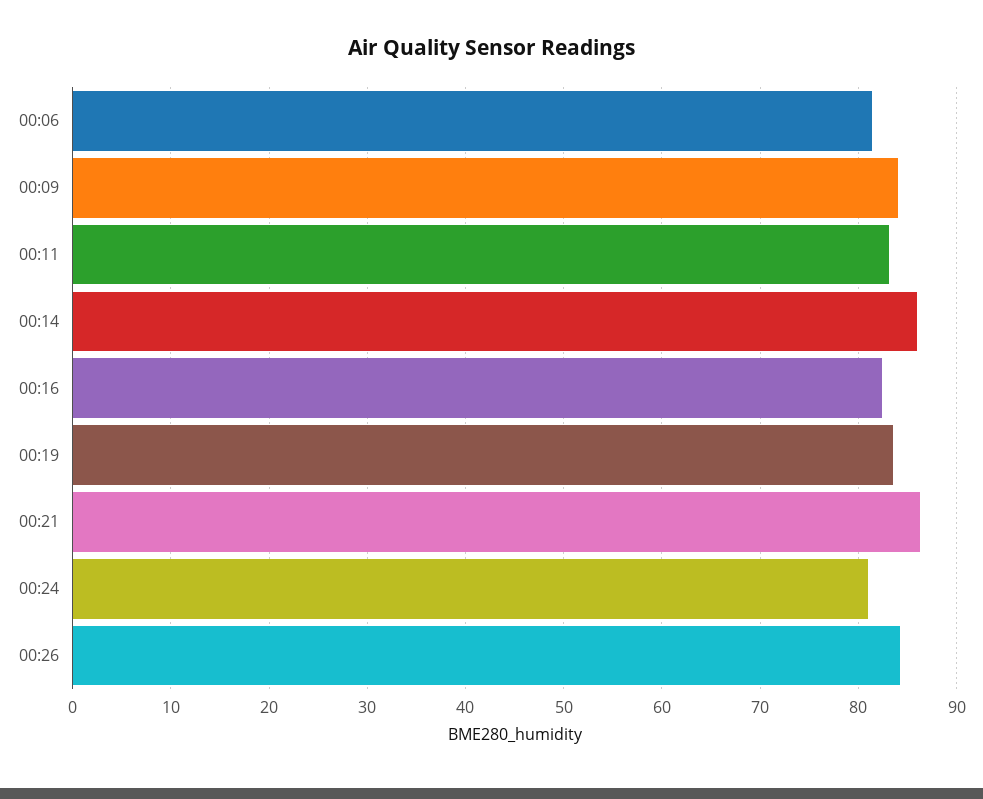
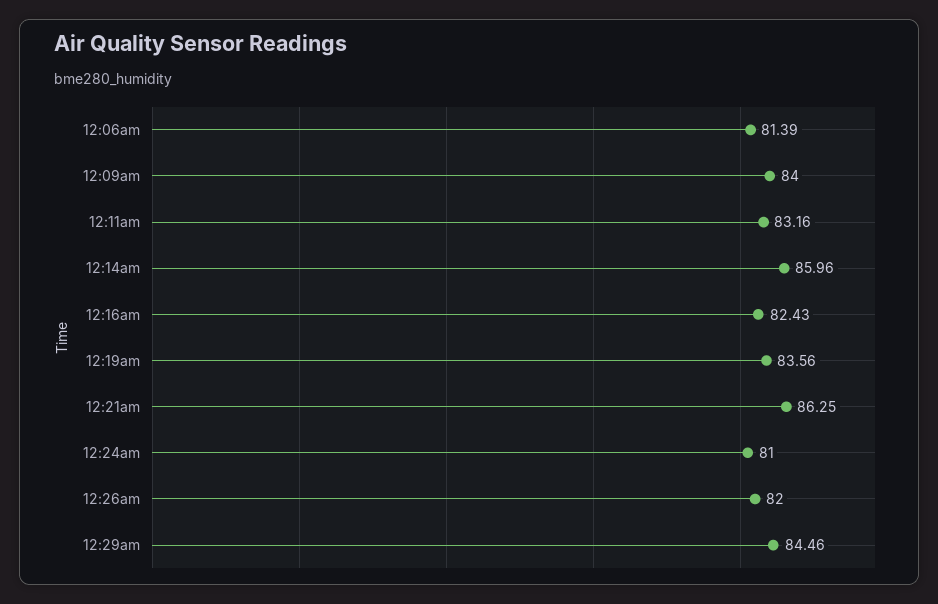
00:26: 84 -> 82
12:29am: none -> 84.46

